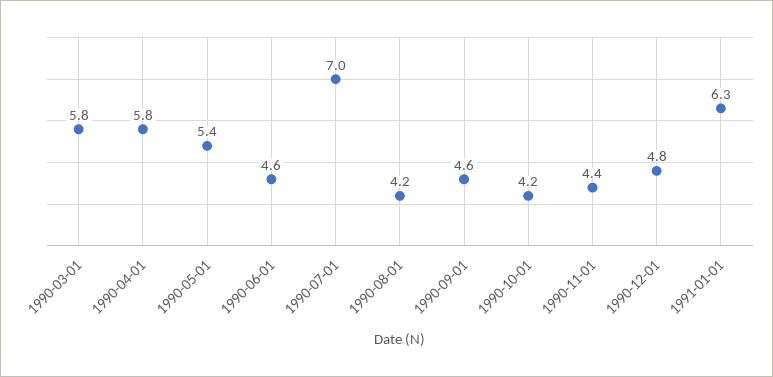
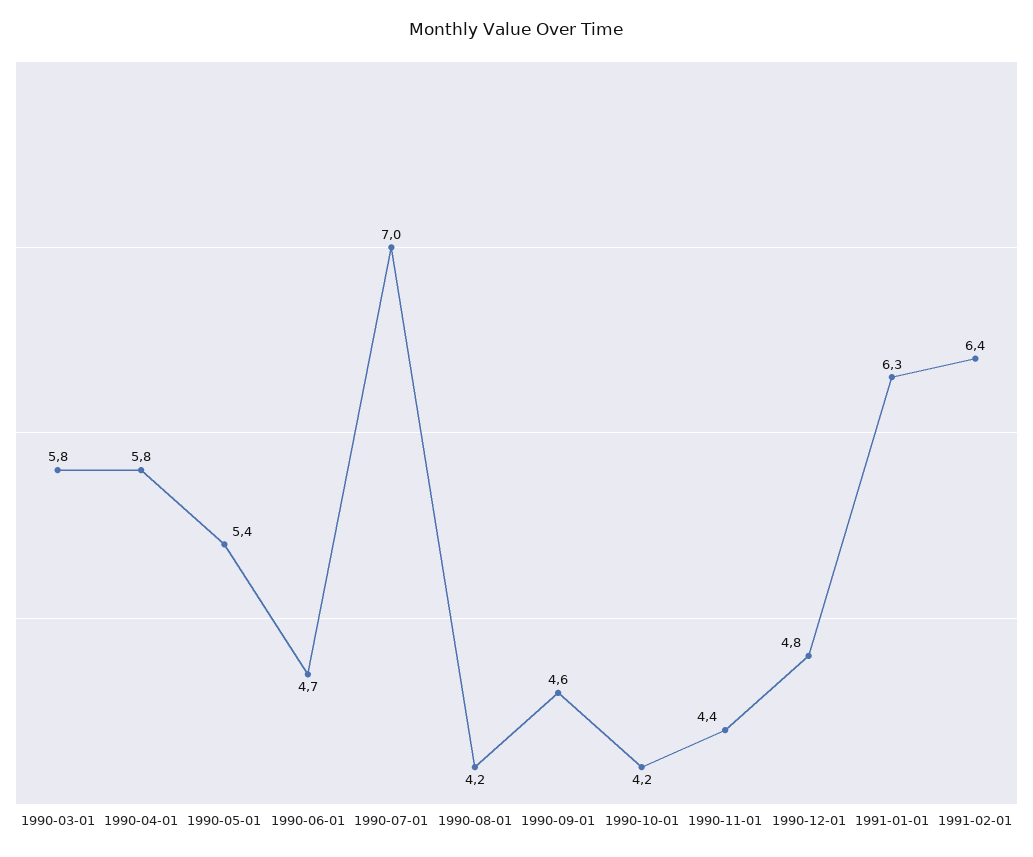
1990-06-01: 4.6 -> 4.7
1991-02-01: none -> 6.4

